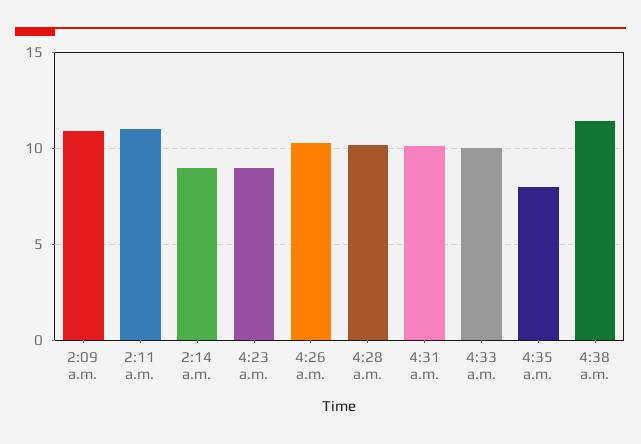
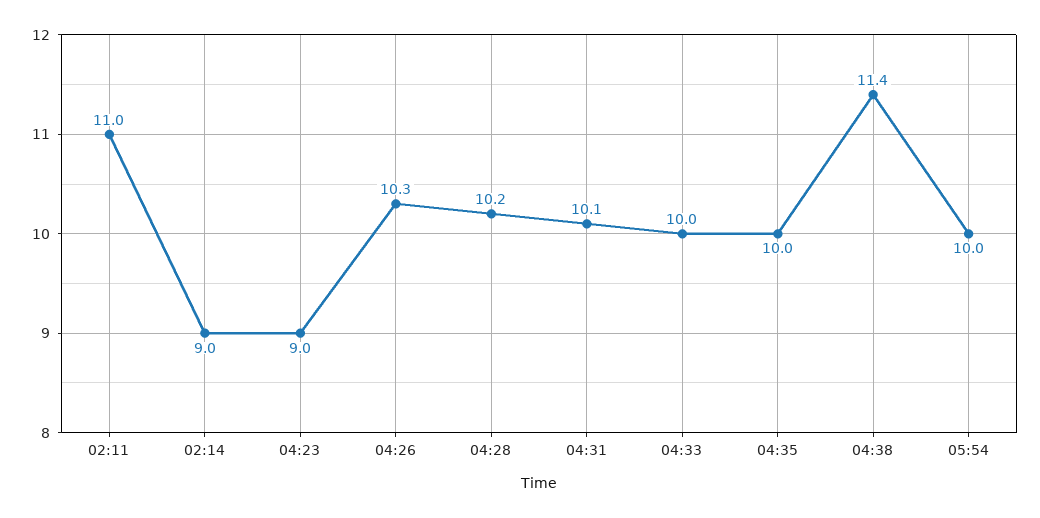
2:09 a.m.: 11 -> none
4:35 a.m.: 8 -> 10
05:54: none -> 10

